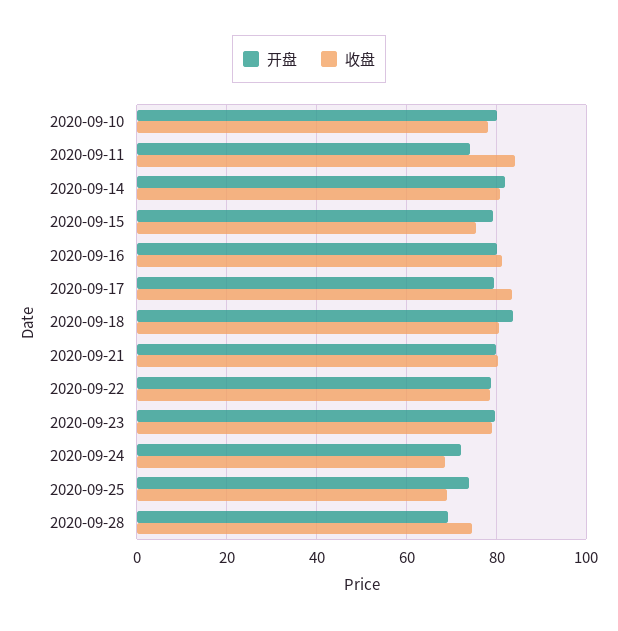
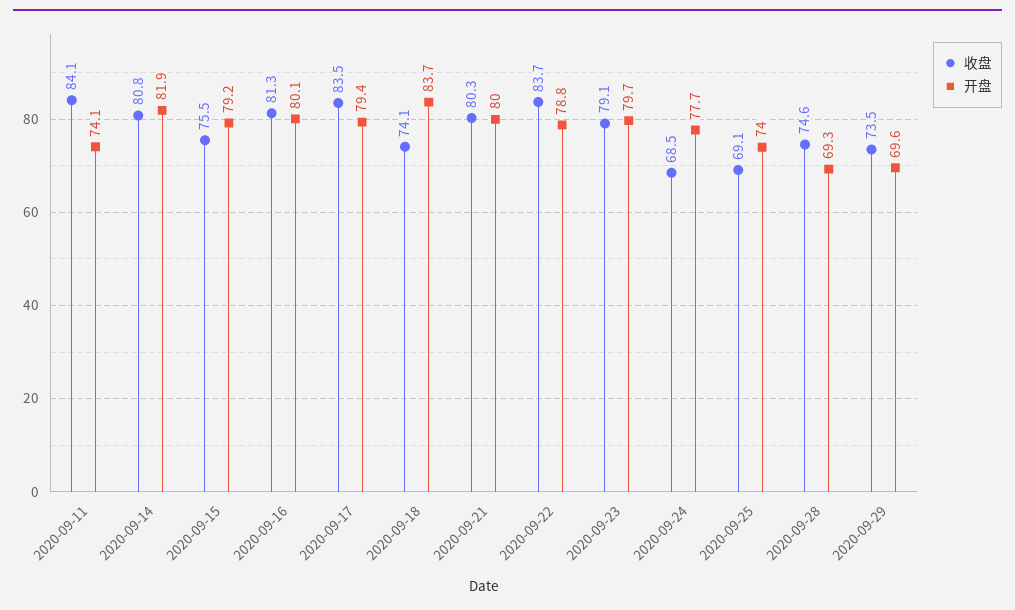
开盘, 2020-09-10: 80 -> none
收盘, 2020-09-10: 78 -> none
收盘, 2020-09-18: 80 -> 74.1
收盘, 2020-09-22: 78 -> 83.7
开盘, 2020-09-24: 72 -> 77.7
收盘, 2020-09-29: none -> 73.5
开盘, 2020-09-29: none -> 69.6

